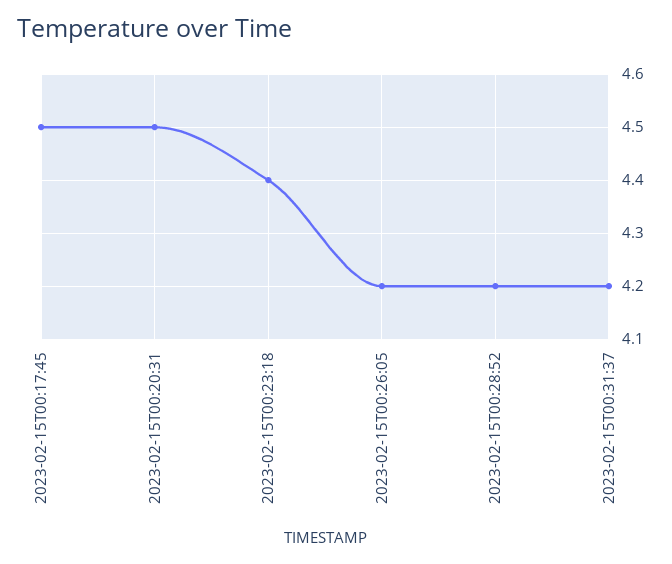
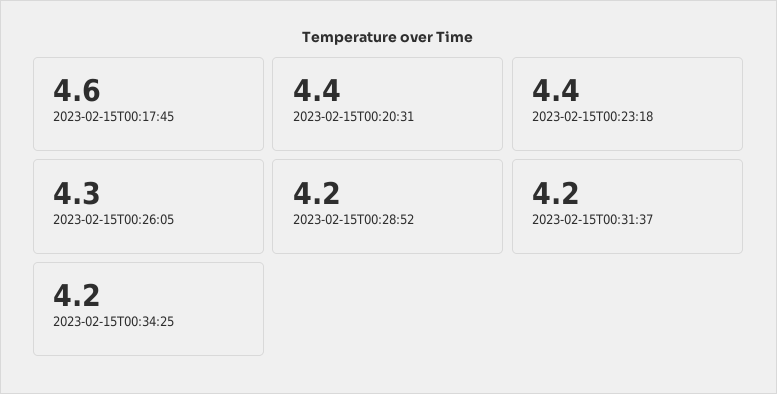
2023-02-15T00:17:45: 4.5 -> 4.6
2023-02-15T00:20:31: 4.5 -> 4.4
2023-02-15T00:26:05: 4.2 -> 4.3
2023-02-15T00:34:25: none -> 4.2

